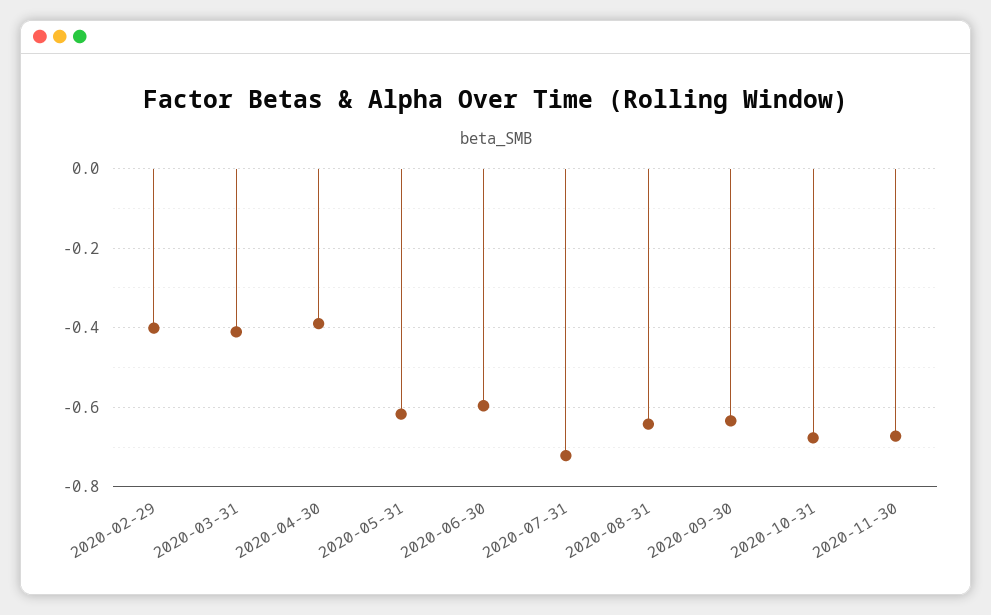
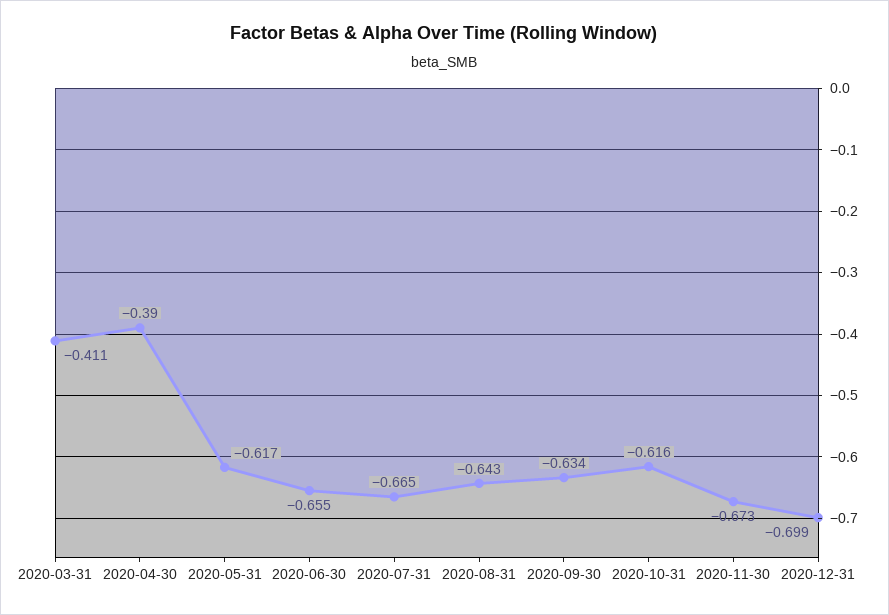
2020-02-29: -0.4 -> none
2020-06-30: -0.6 -> -0.655
2020-07-31: -0.72 -> -0.665
2020-10-31: -0.68 -> -0.616
2020-12-31: none -> -0.699

